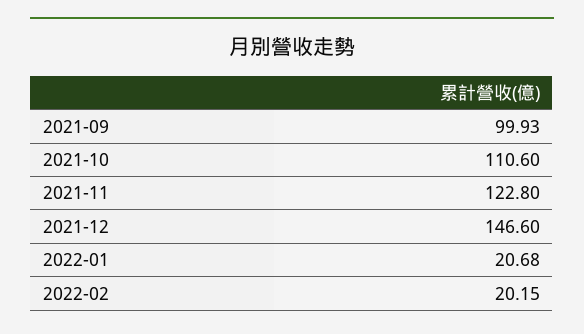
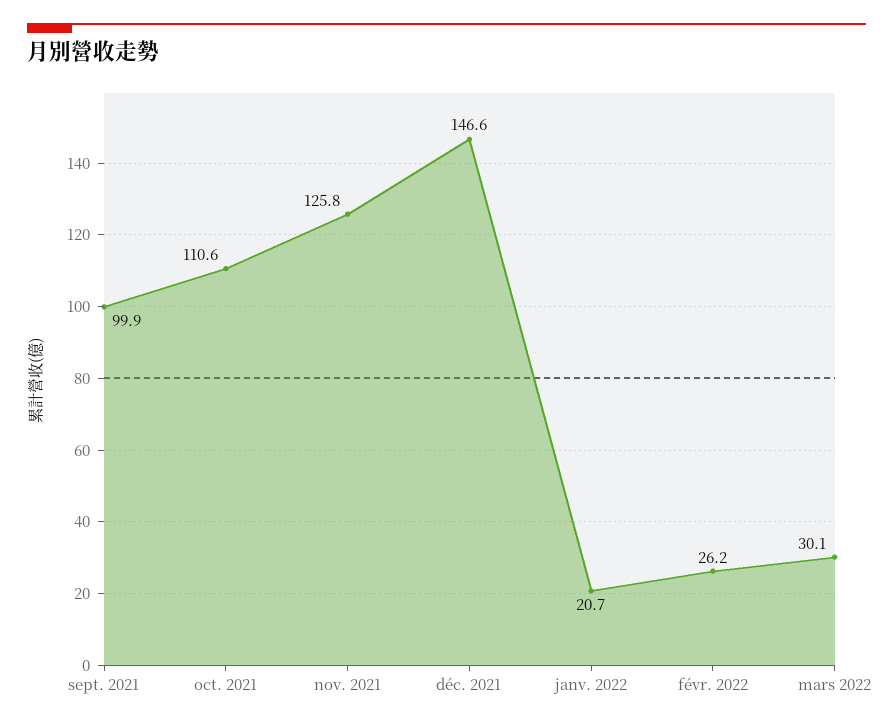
2021-11: 122.8 -> 125.8
2022-02: 20.15 -> 26.2
mars 2022: none -> 30.1

